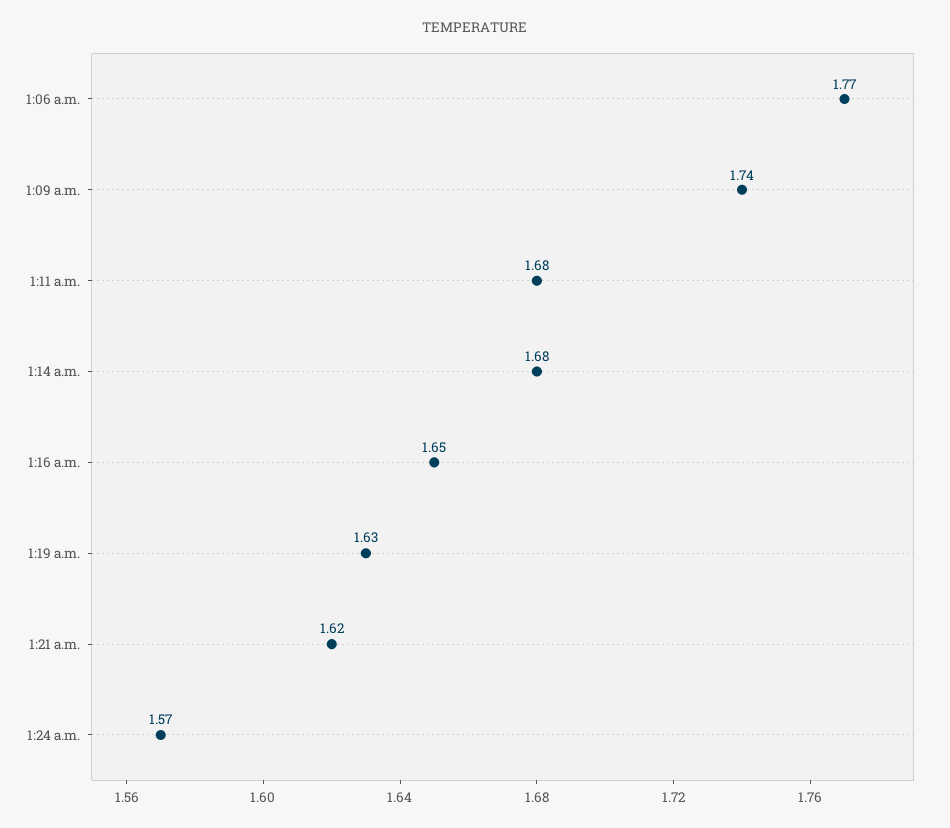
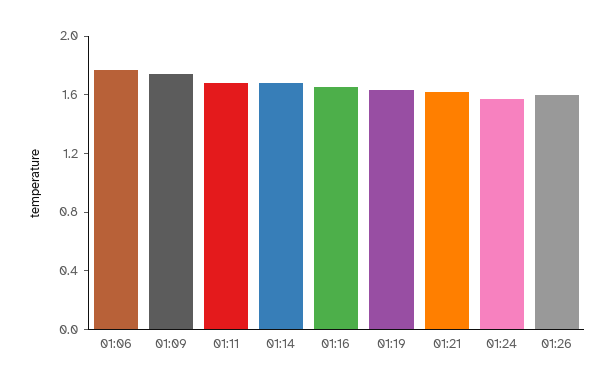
01:26: none -> 1.6

